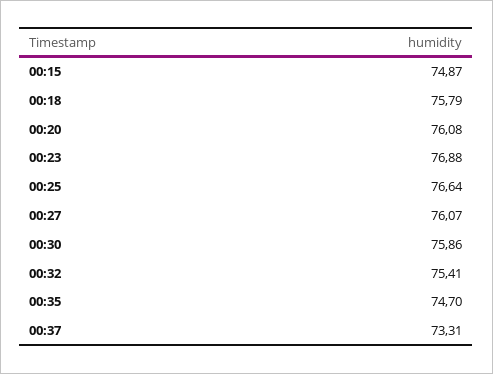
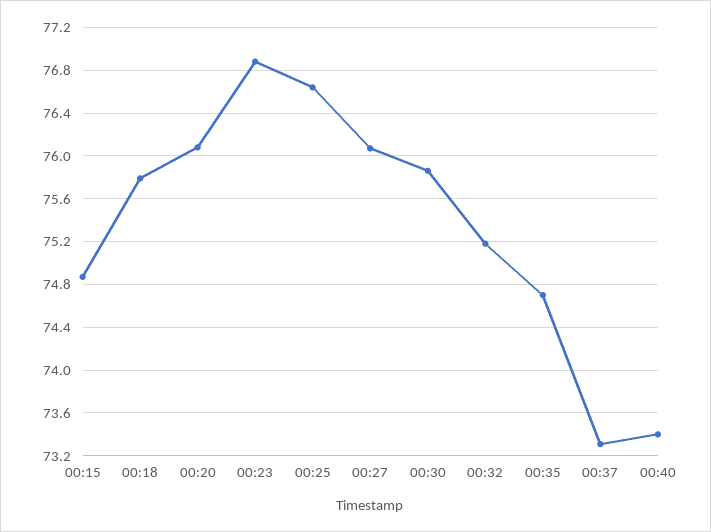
00:32: 75.41 -> 75.2
00:40: none -> 73.4

